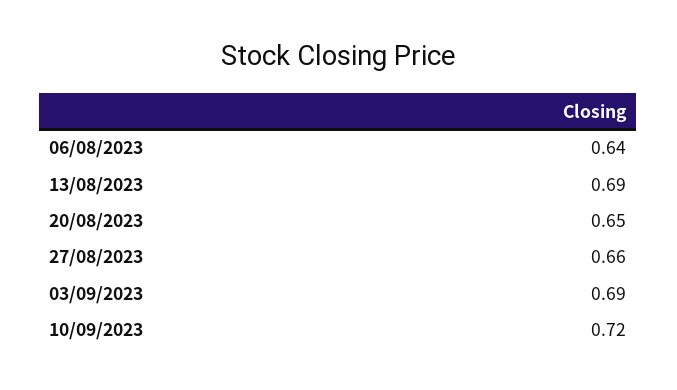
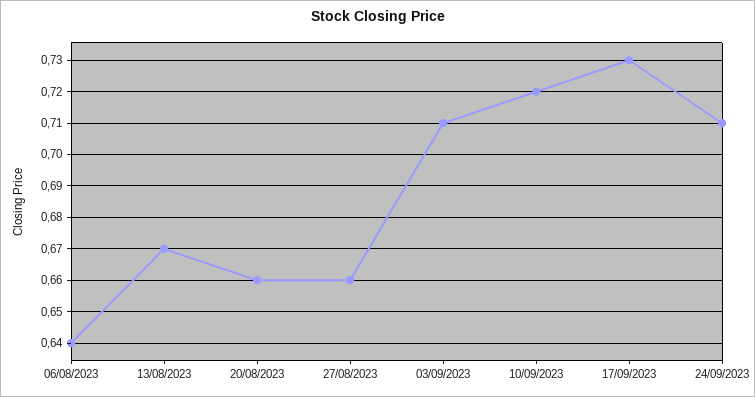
13/08/2023: 0.69 -> 0.67
20/08/2023: 0.65 -> 0.66
03/09/2023: 0.69 -> 0.71
17/09/2023: none -> 0.73
24/09/2023: none -> 0.71

